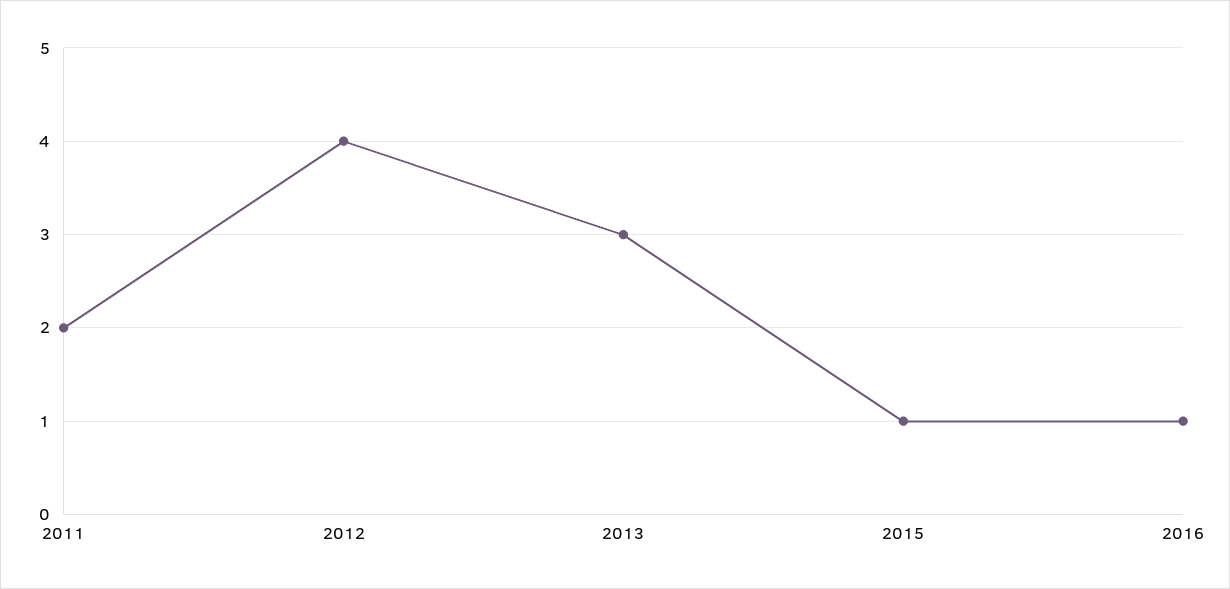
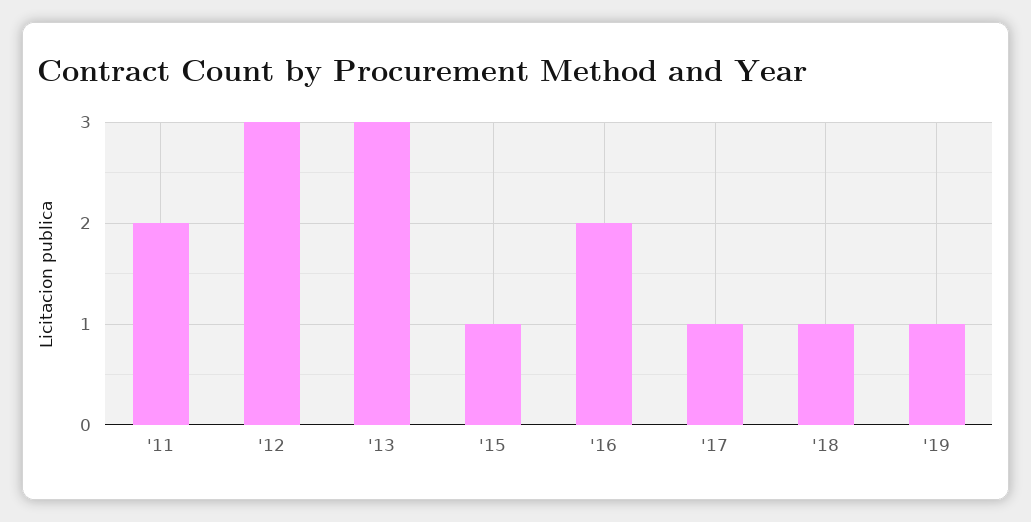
2012: 4 -> 3
2016: 1 -> 2
'17: none -> 1
'18: none -> 1
'19: none -> 1

